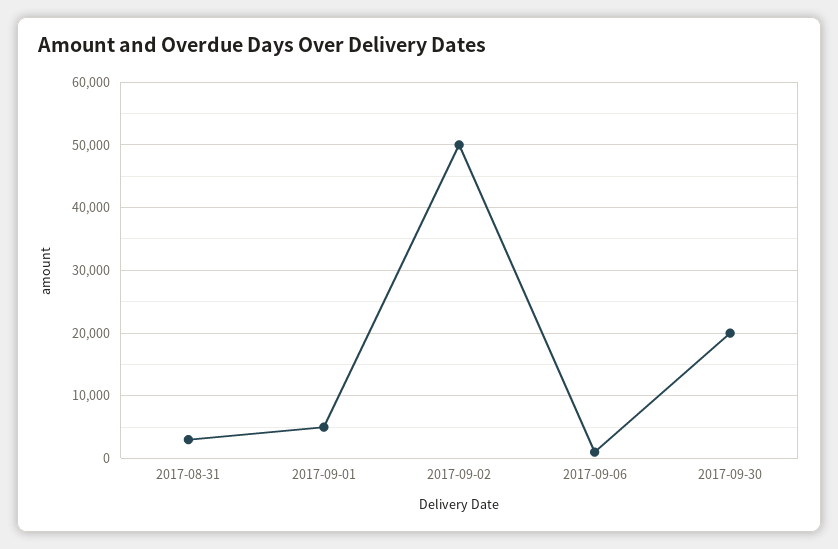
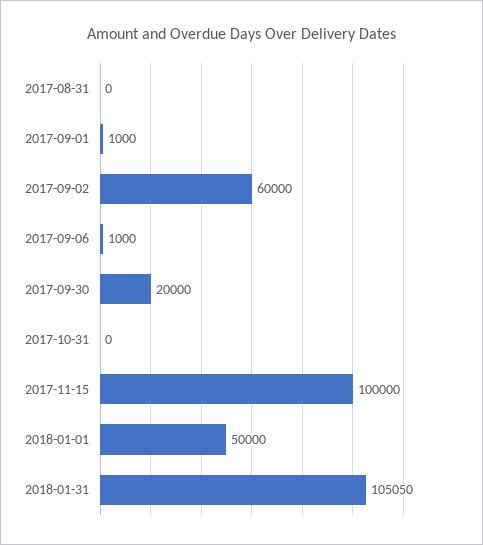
2017-08-31: 3000 -> 0
2017-09-01: 5000 -> 1000
2017-09-02: 50000 -> 60000
2017-10-31: none -> 0
2017-11-15: none -> 100000
2018-01-01: none -> 50000
2018-01-31: none -> 105050

